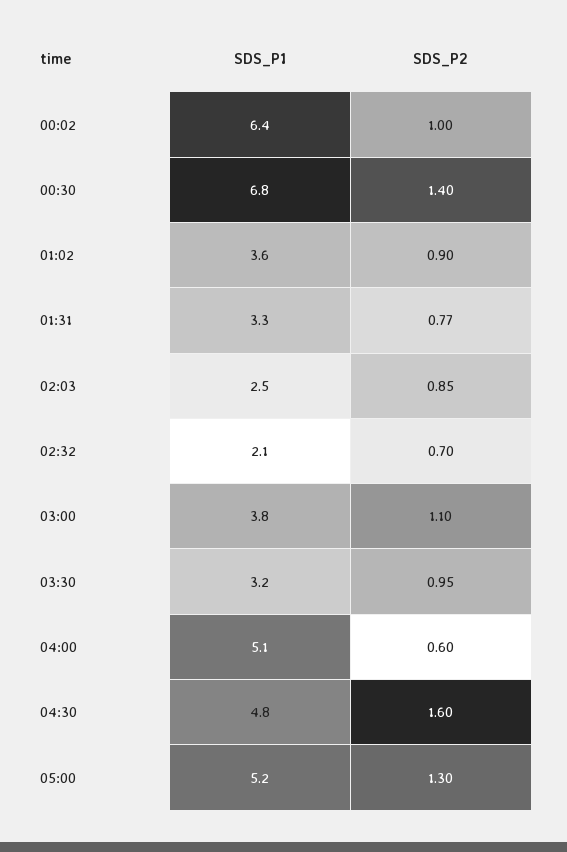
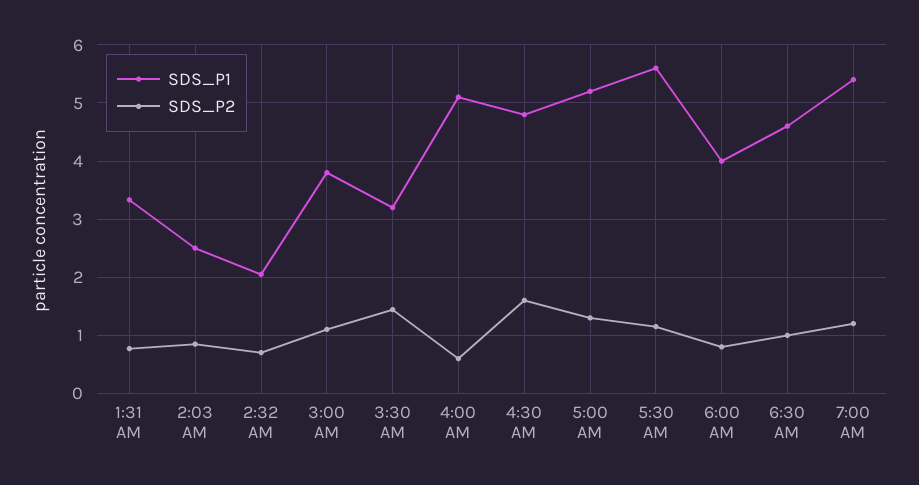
SDS_P1, 00:02: 6.4 -> none
SDS_P2, 00:02: 1 -> none
SDS_P1, 00:30: 6.8 -> none
SDS_P2, 00:30: 1.4 -> none
SDS_P1, 01:02: 3.6 -> none
SDS_P2, 01:02: 0.9 -> none
SDS_P2, 03:30: 0.95 -> 1.4
SDS_P1, 5:30 AM: none -> 5.6
SDS_P2, 5:30 AM: none -> 1.2
SDS_P1, 6:00 AM: none -> 4
SDS_P2, 6:00 AM: none -> 0.8
SDS_P1, 6:30 AM: none -> 4.6
SDS_P2, 6:30 AM: none -> 1
SDS_P1, 7:00 AM: none -> 5.4
SDS_P2, 7:00 AM: none -> 1.2

